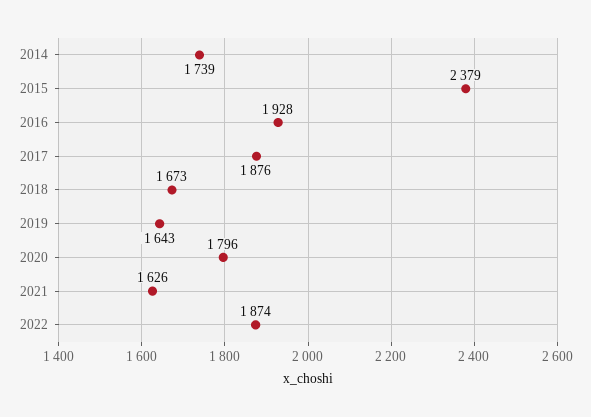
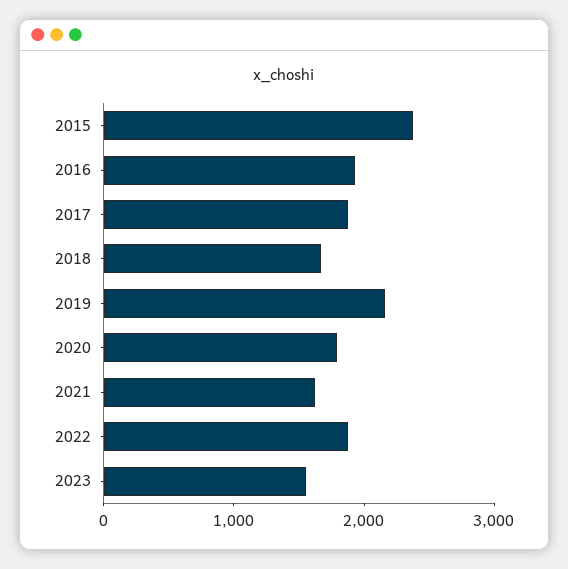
2014: 1739 -> none
2019: 1643 -> 2200
2023: none -> 1600

